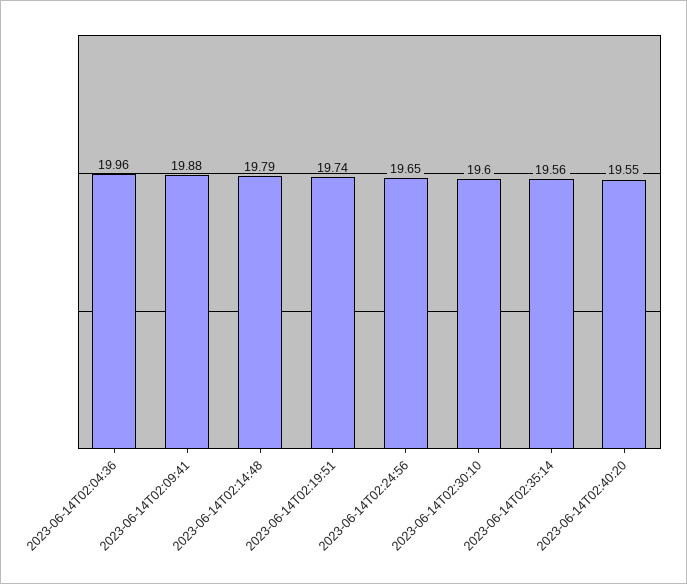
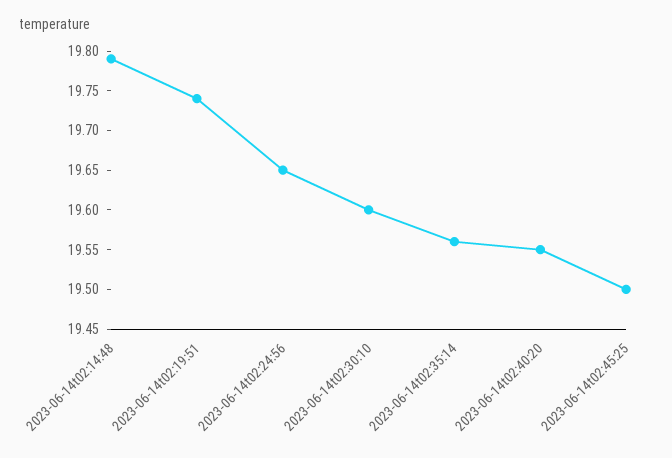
2023-06-14T02:04:36: 19.96 -> none
2023-06-14T02:09:41: 19.88 -> none
2023-06-14t02:45:25: none -> 19.5

